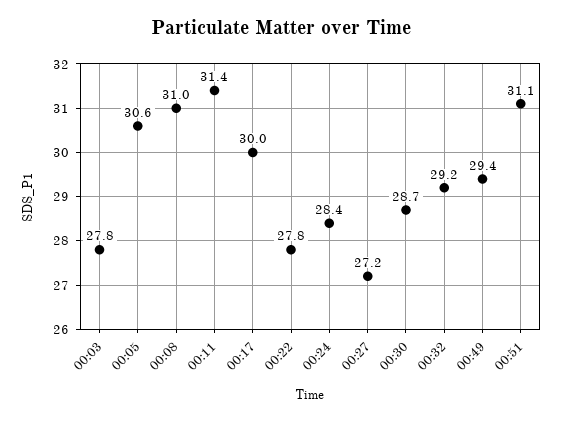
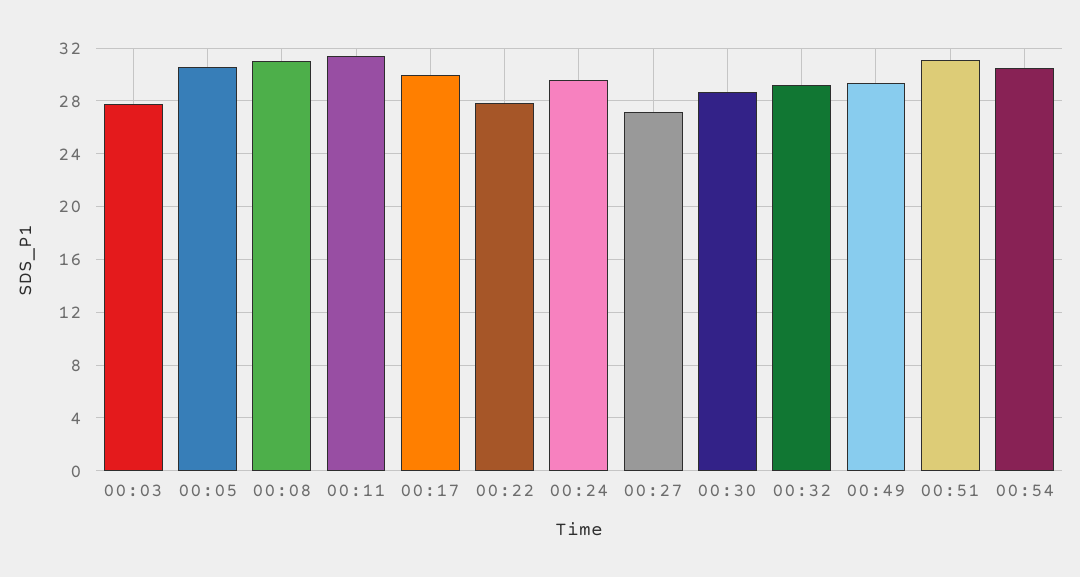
00:24: 28.4 -> 29.5
00:54: none -> 30.5

